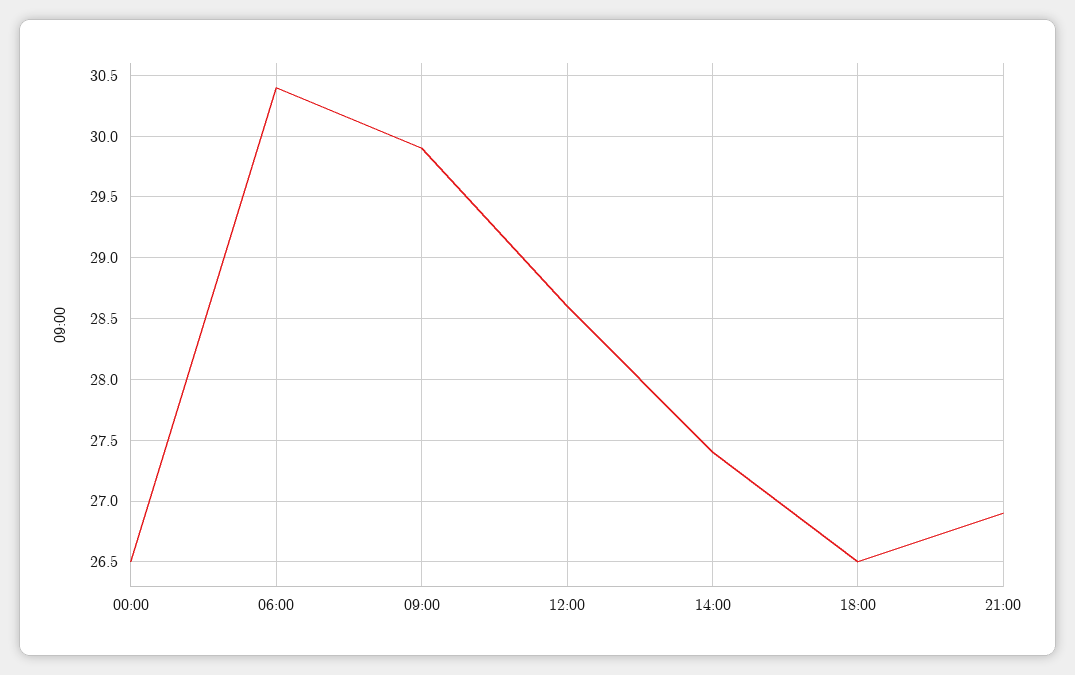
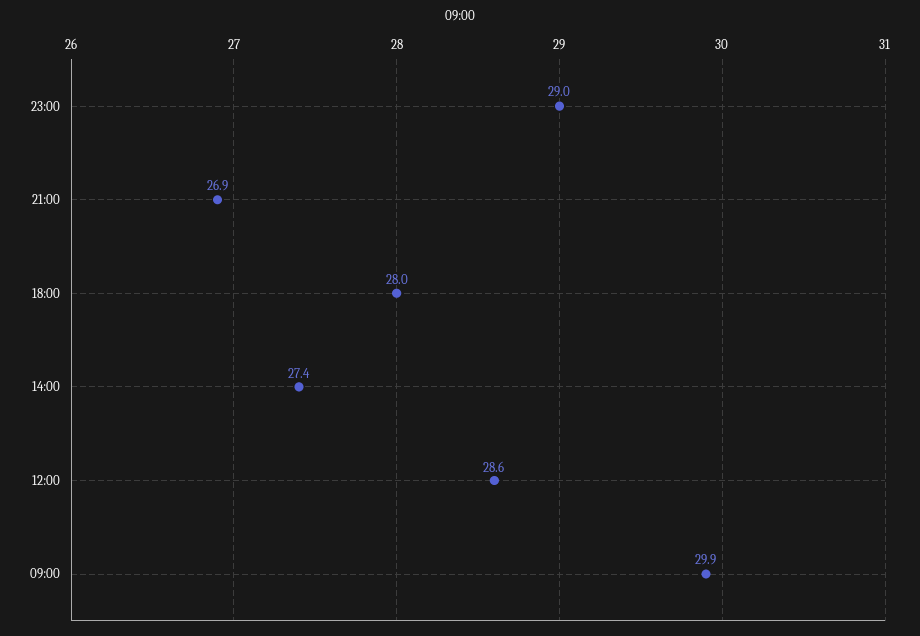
00:00: 26.5 -> none
06:00: 30.4 -> none
18:00: 26.5 -> 28
23:00: none -> 29

